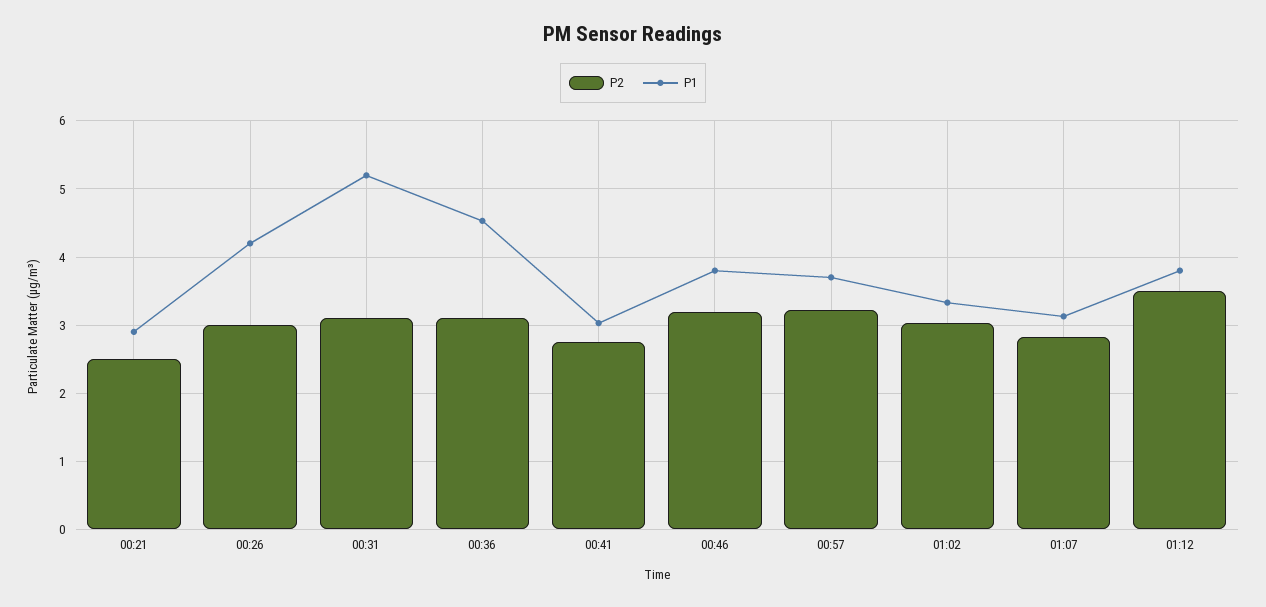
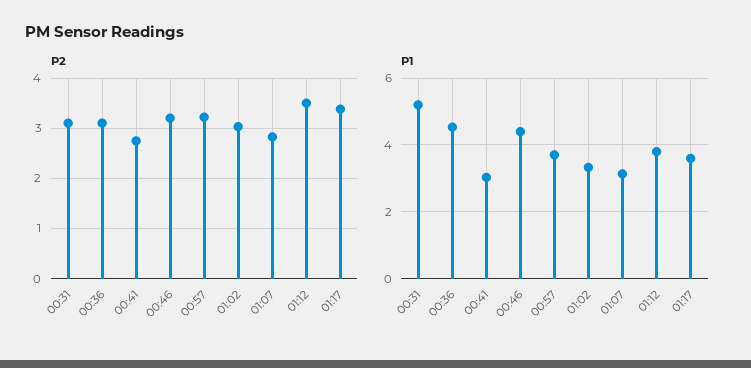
P2, 00:21: 2.5 -> none
P1, 00:21: 2.9 -> none
P2, 00:26: 3 -> none
P1, 00:26: 4.2 -> none
P1, 00:46: 3.8 -> 4.4
P2, 01:17: none -> 3.4
P1, 01:17: none -> 3.6

